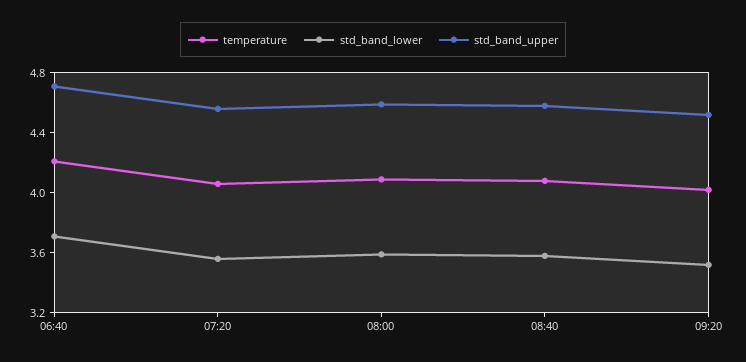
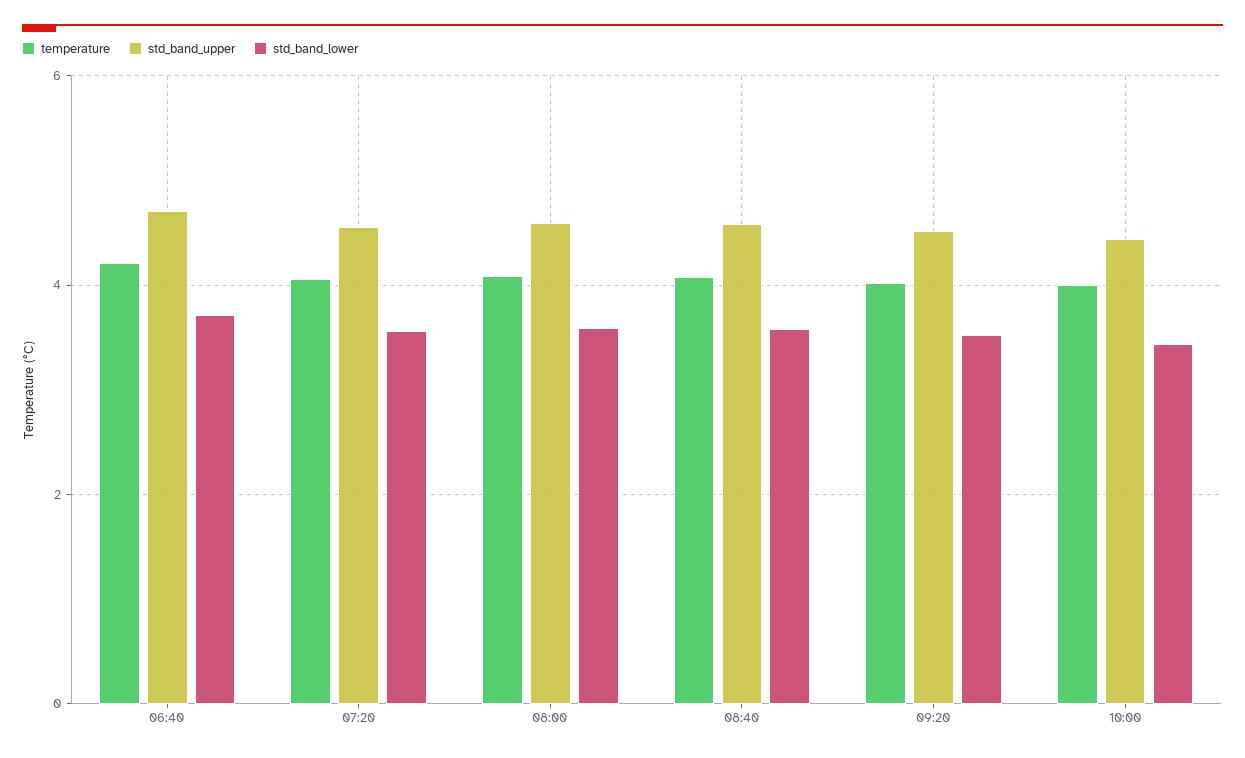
temperature, 10:00: none -> 4
std_band_upper, 10:00: none -> 4.4
std_band_lower, 10:00: none -> 3.4

